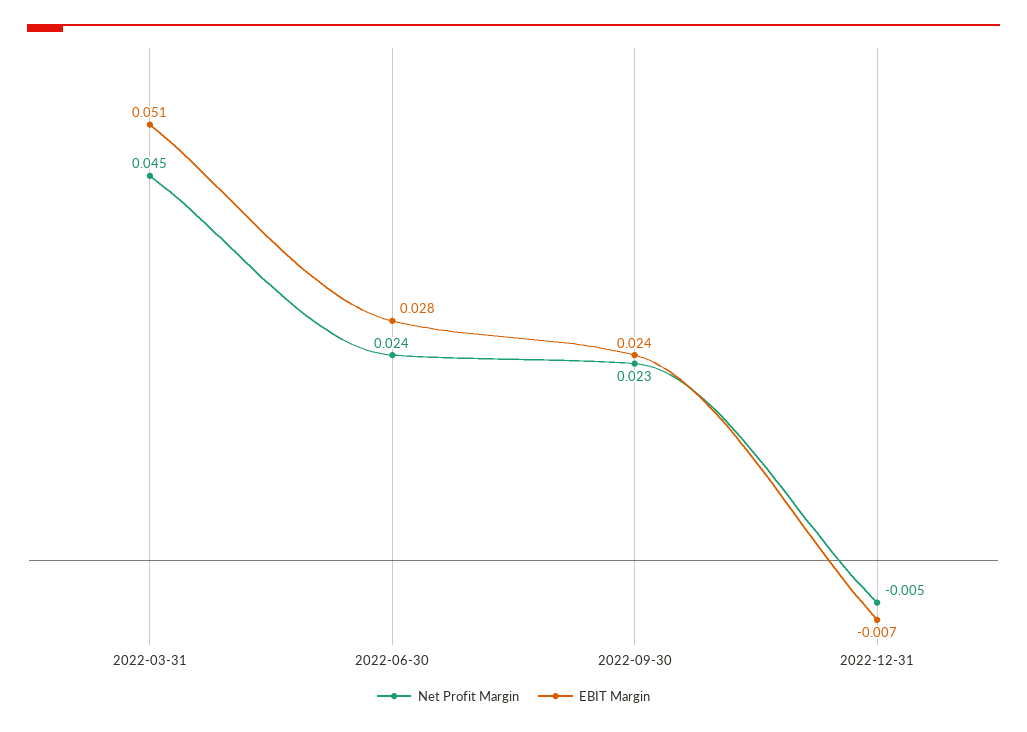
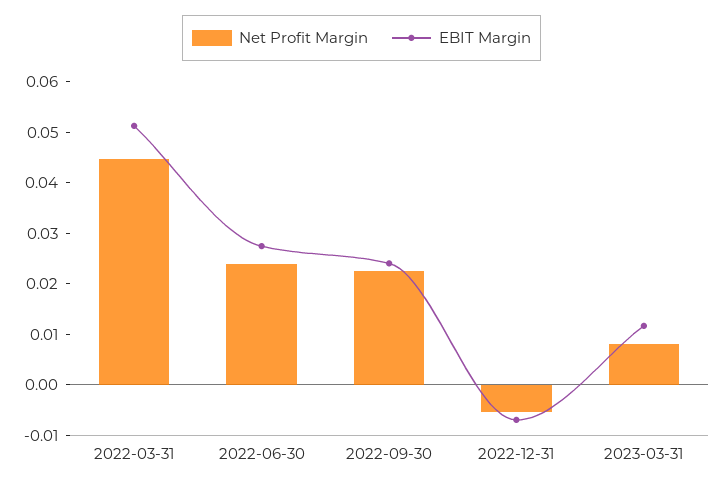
Net Profit Margin, 2023-03-31: none -> 0.008
EBIT Margin, 2023-03-31: none -> 0.012

